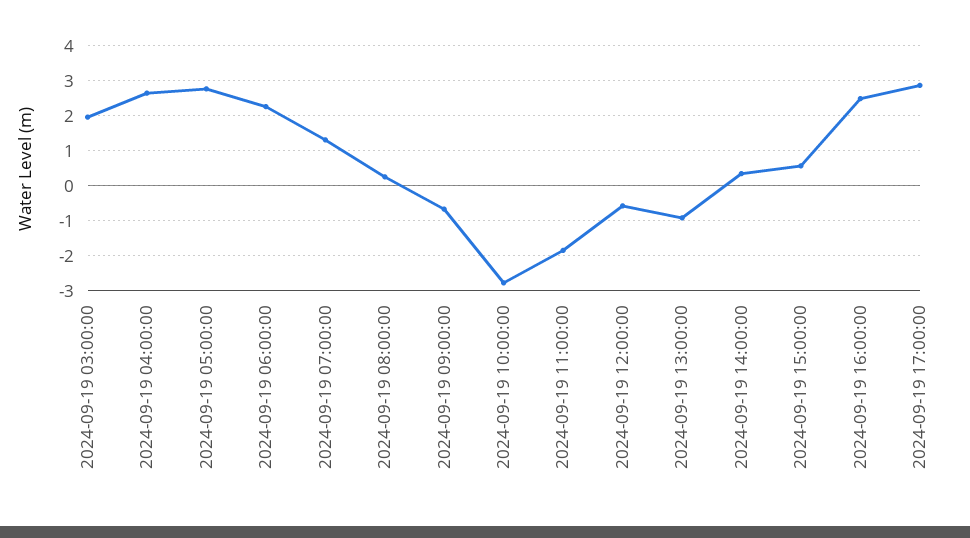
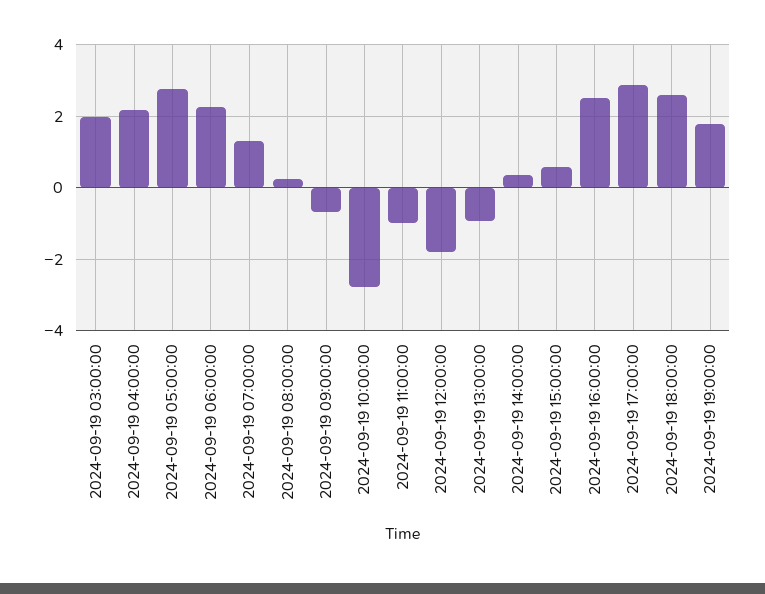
2024-09-19 04:00:00: 2.6 -> 2.2
2024-09-19 11:00:00: -1.8 -> -1
2024-09-19 12:00:00: -0.6 -> -1.8
2024-09-19 18:00:00: none -> 2.6
2024-09-19 19:00:00: none -> 1.8

